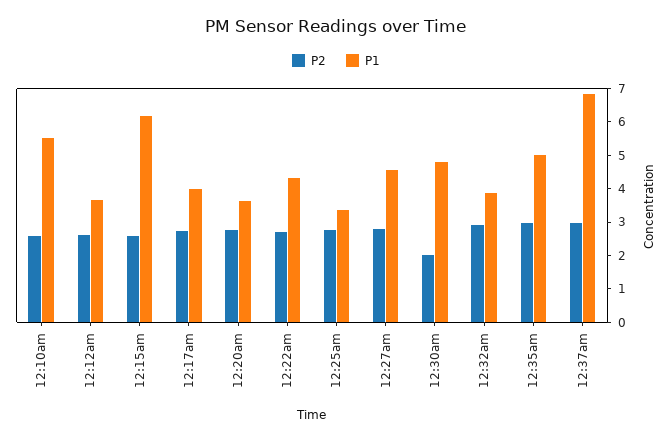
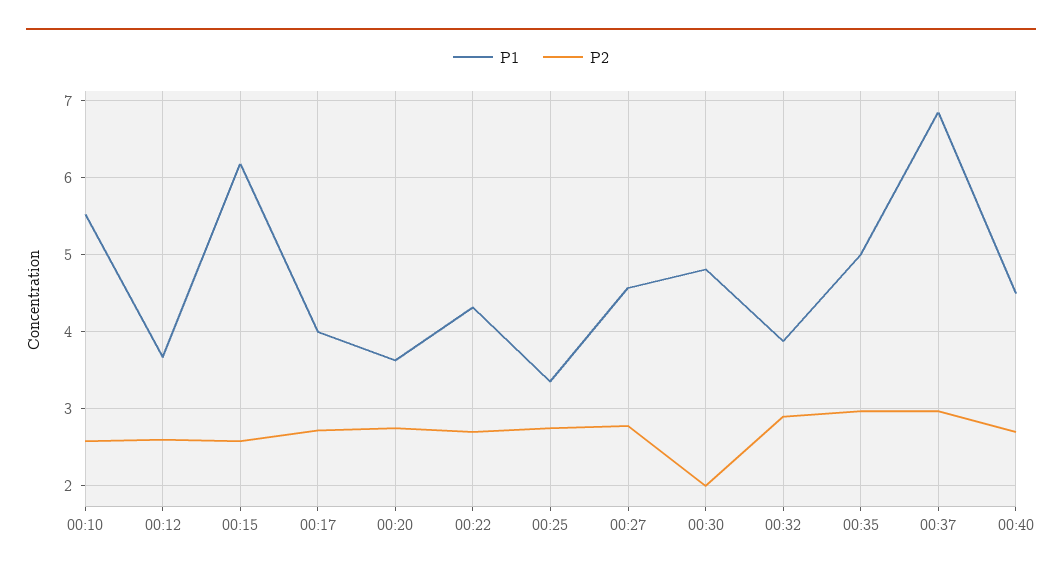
P1, 00:40: none -> 4.5
P2, 00:40: none -> 2.7

